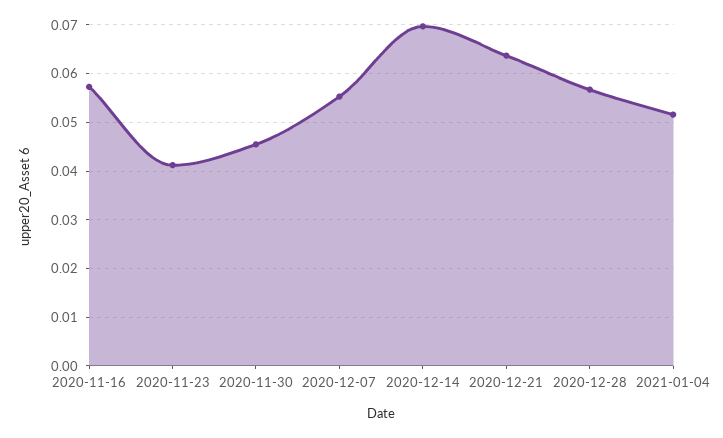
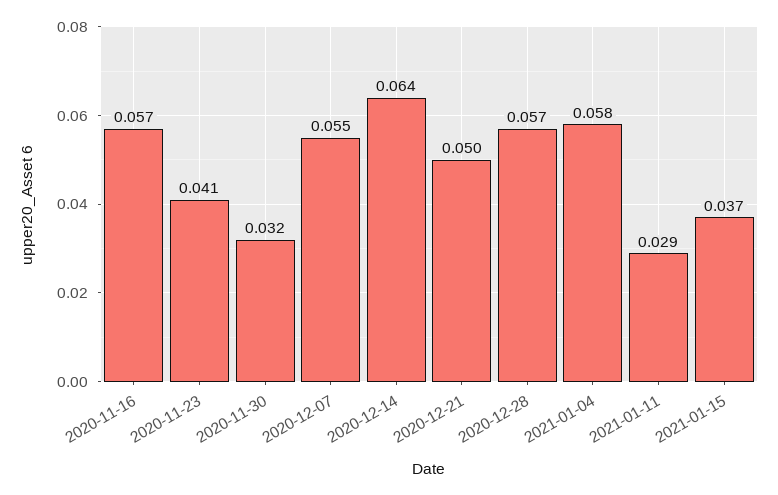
2020-11-30: 0.046 -> 0.032
2020-12-14: 0.07 -> 0.064
2020-12-21: 0.064 -> 0.05
2021-01-04: 0.052 -> 0.058
2021-01-11: none -> 0.029
2021-01-15: none -> 0.037

